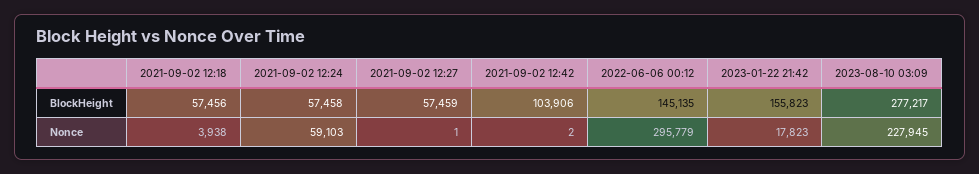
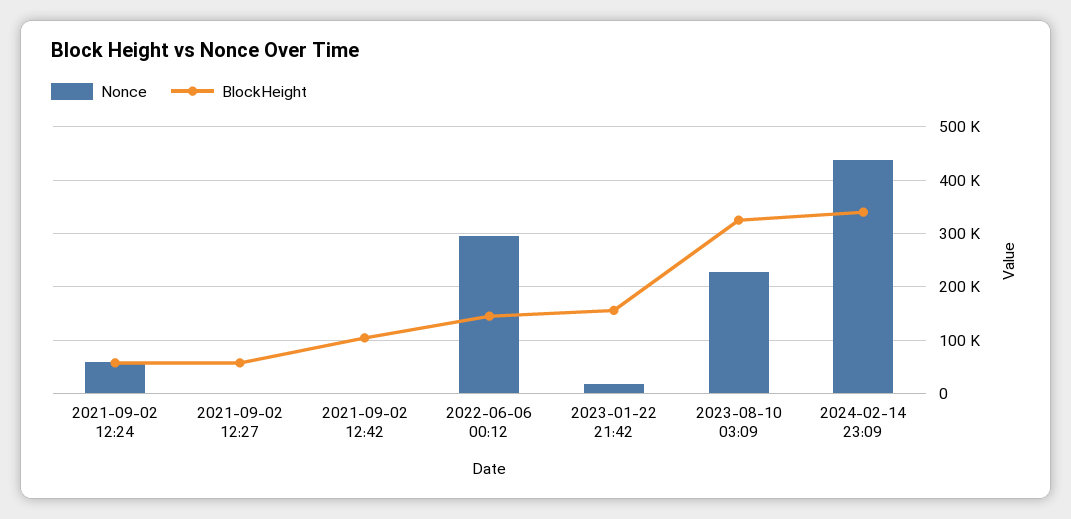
BlockHeight, 2021-09-02 12:18: 57456 -> none
BlockHeight, 2023-08-10 03:09: 277217 -> 320000
Nonce, 2021-09-02 12:18: 3938 -> none
Nonce, 2024-02-14 23:09: none -> 440000
BlockHeight, 2024-02-14 23:09: none -> 340000

